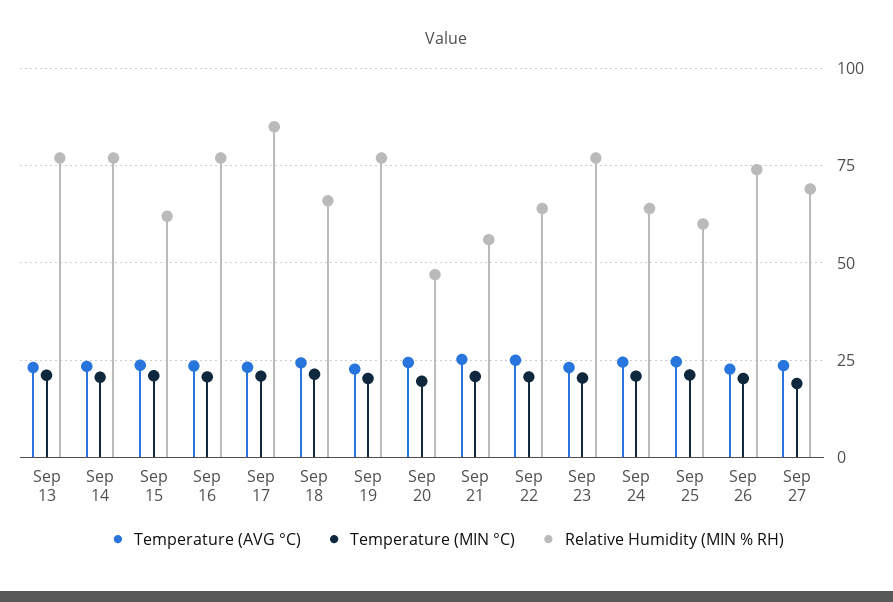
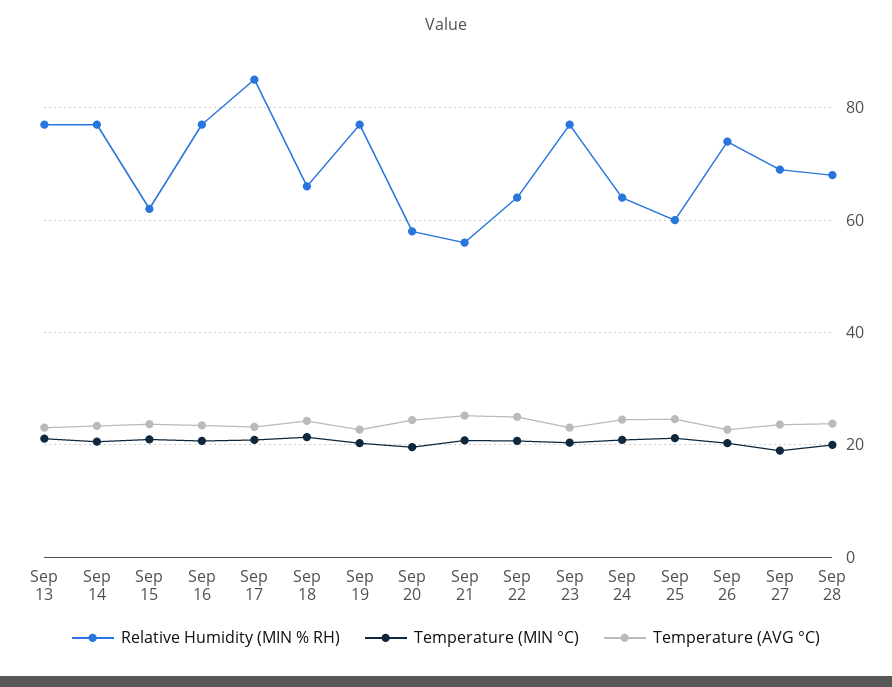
Relative Humidity (MIN % RH), Sep 20: 47.5 -> 58
Relative Humidity (MIN % RH), Sep 28: none -> 68
Temperature (MIN °C), Sep 28: none -> 20
Temperature (AVG °C), Sep 28: none -> 24

